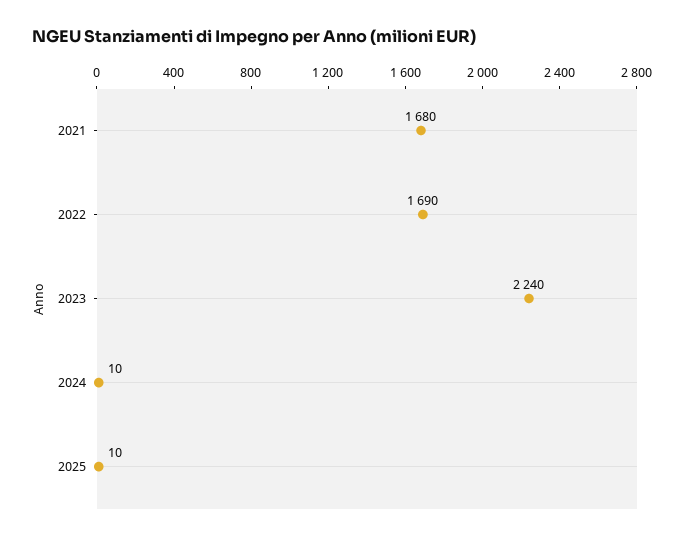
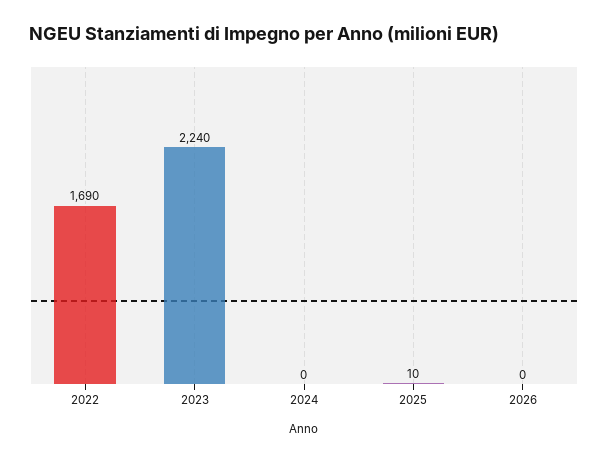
2021: 1680 -> none
2024: 10 -> 0
2026: none -> 0

